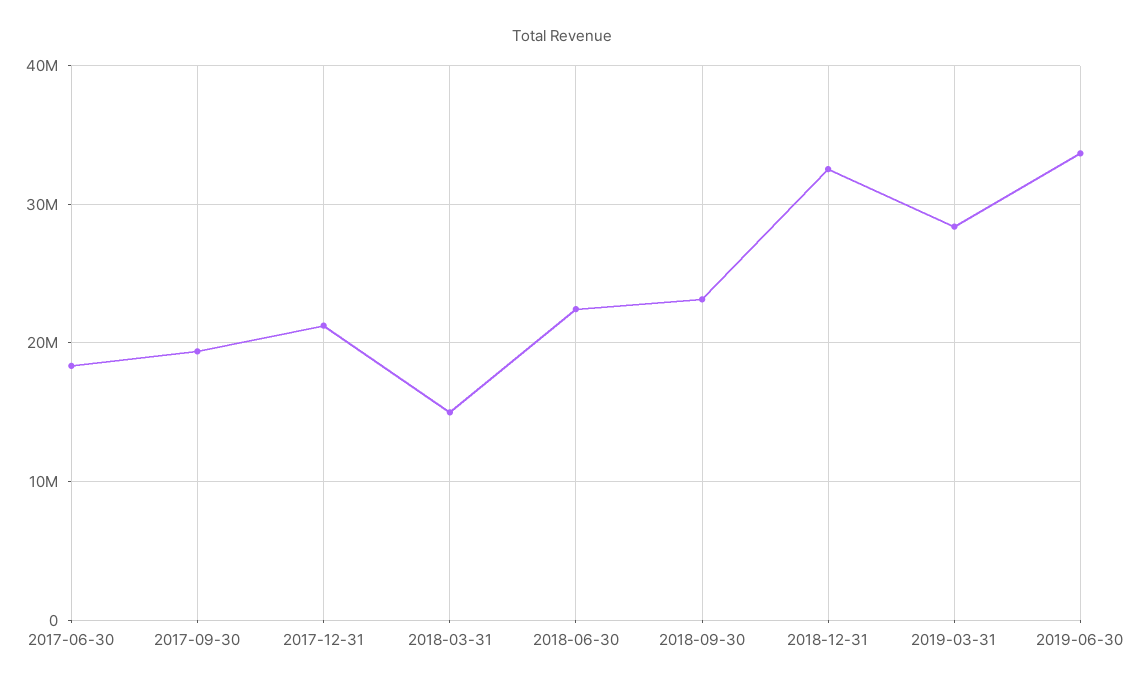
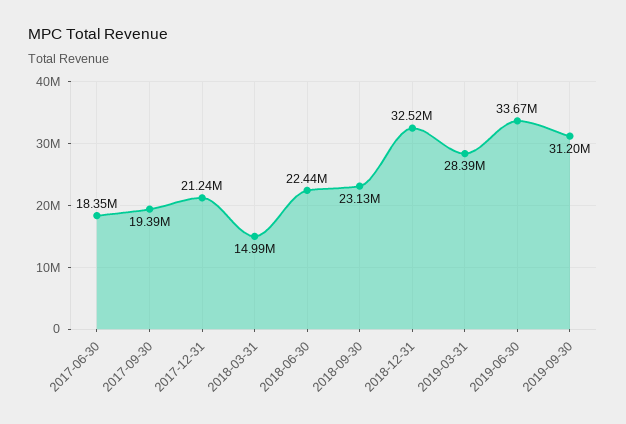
2019-09-30: none -> 31200000

